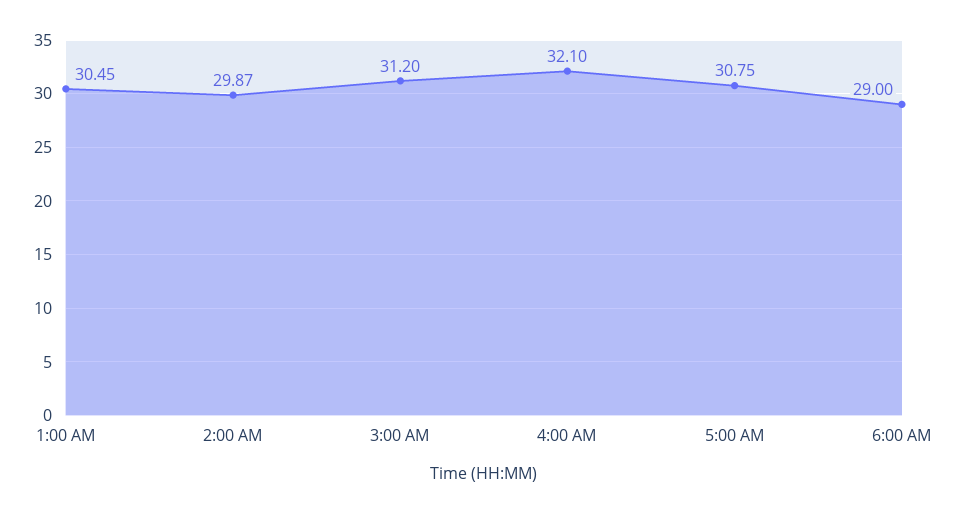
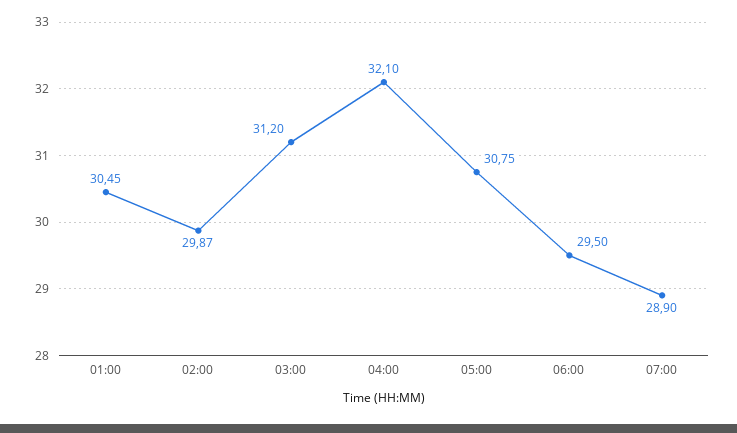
6:00 AM: 29 -> 29.5
07:00: none -> 28.9

